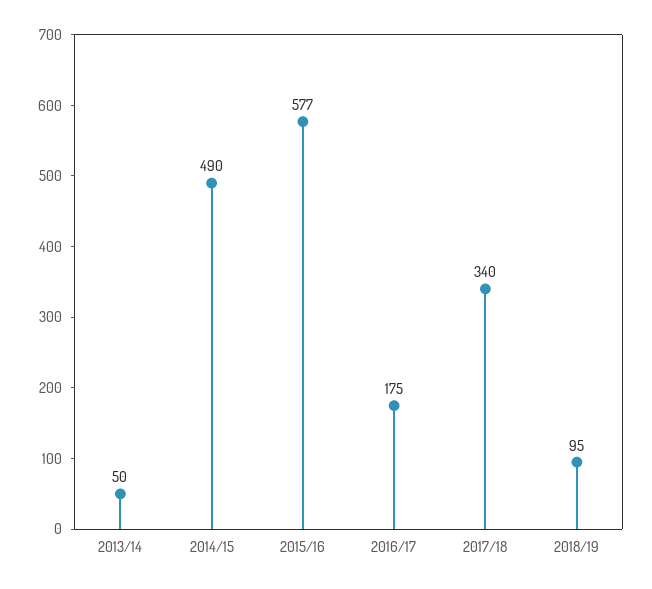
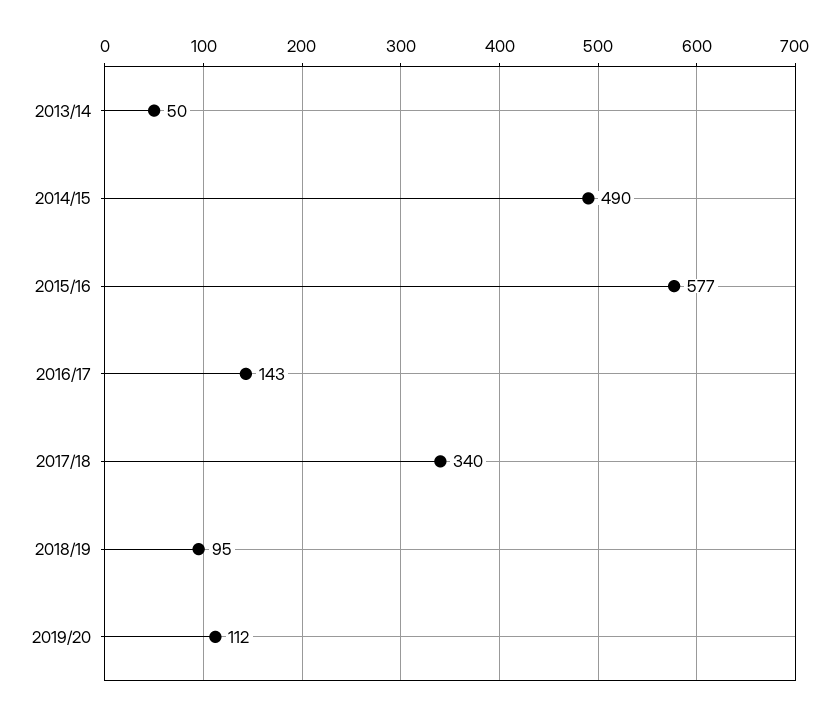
2016/17: 175 -> 143
2019/20: none -> 112

